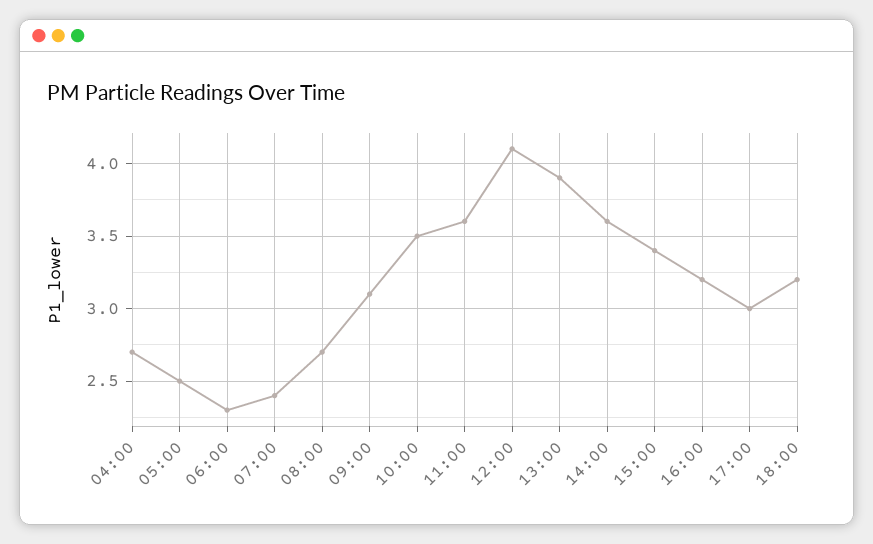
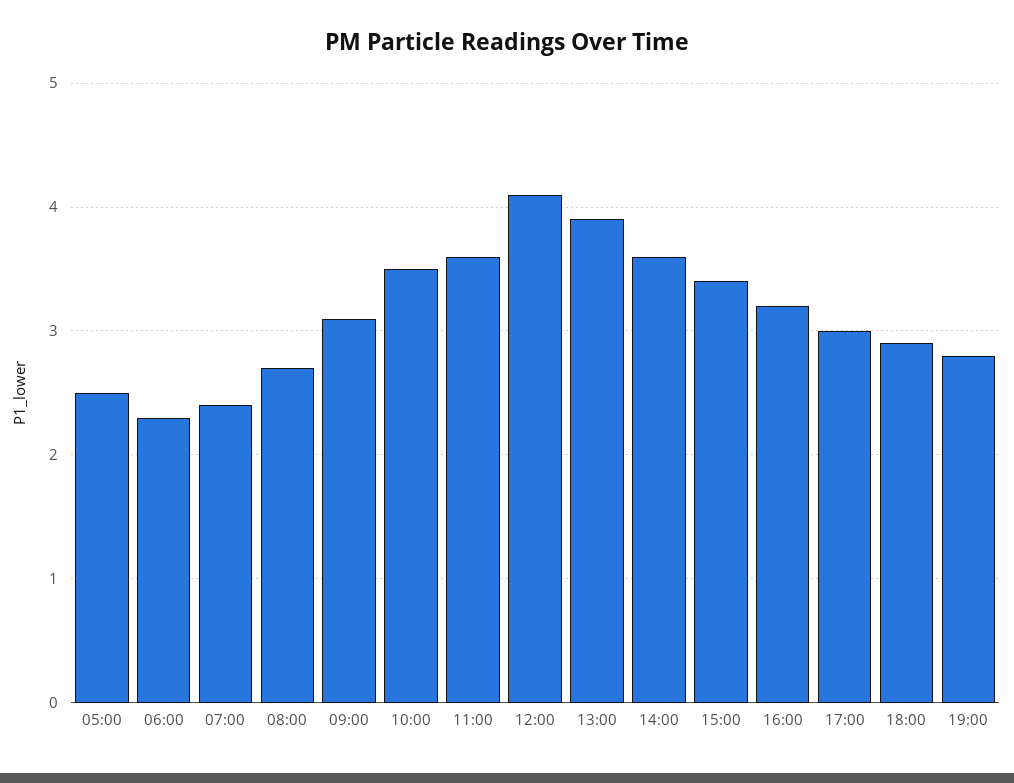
04:00: 2.7 -> none
18:00: 3.2 -> 2.9
19:00: none -> 2.8

